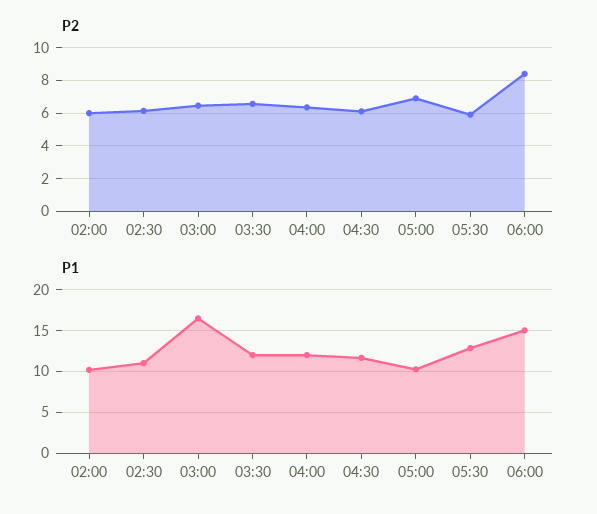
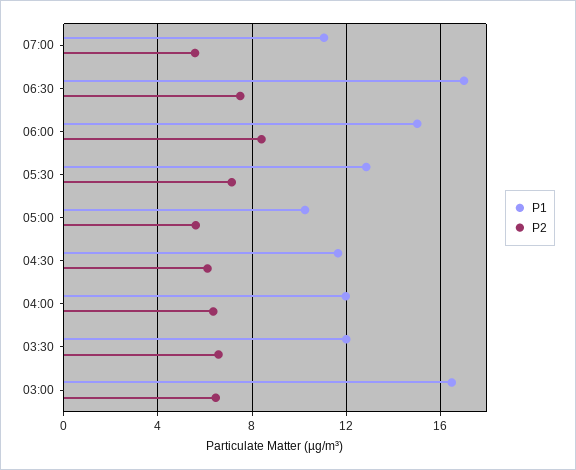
P2, 02:00: 6 -> none
P2, 02:30: 6 -> none
P2, 05:00: 7 -> 5.5
P2, 05:30: 6 -> 7
P1, 02:00: 10 -> none
P1, 02:30: 11 -> none
P1, 07:00: none -> 11
P2, 07:00: none -> 5.5
P1, 06:30: none -> 17
P2, 06:30: none -> 7.5

